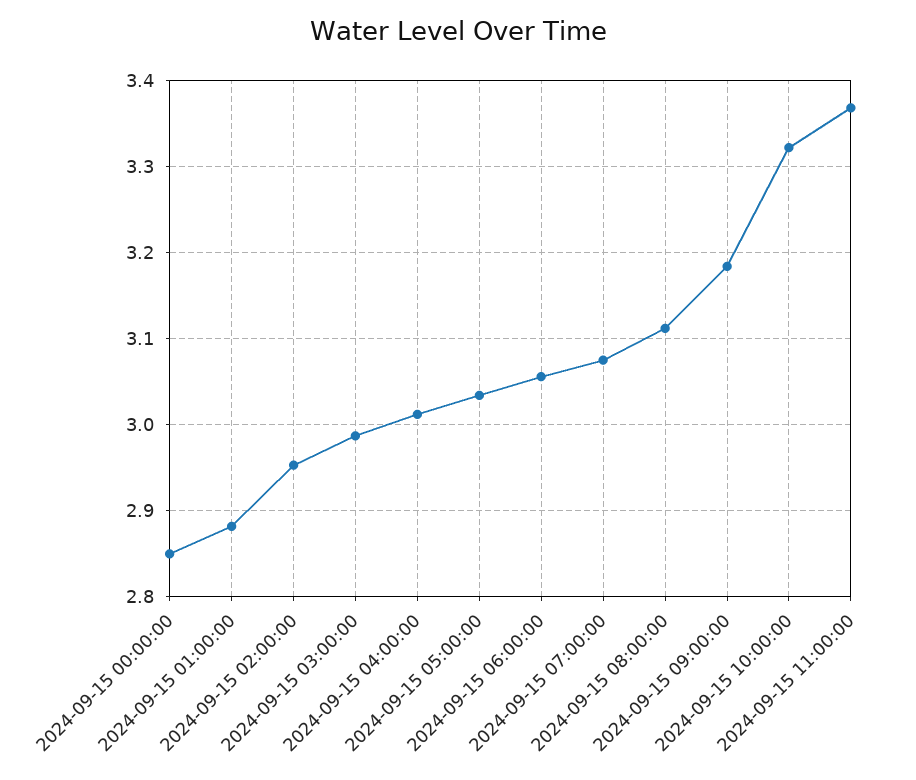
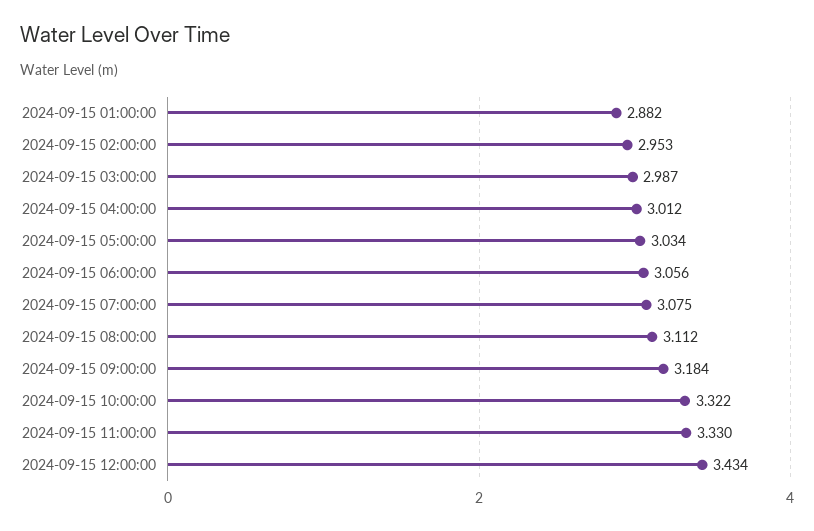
2024-09-15 00:00:00: 2.85 -> none
2024-09-15 11:00:00: 3.37 -> 3.33
2024-09-15 12:00:00: none -> 3.434

